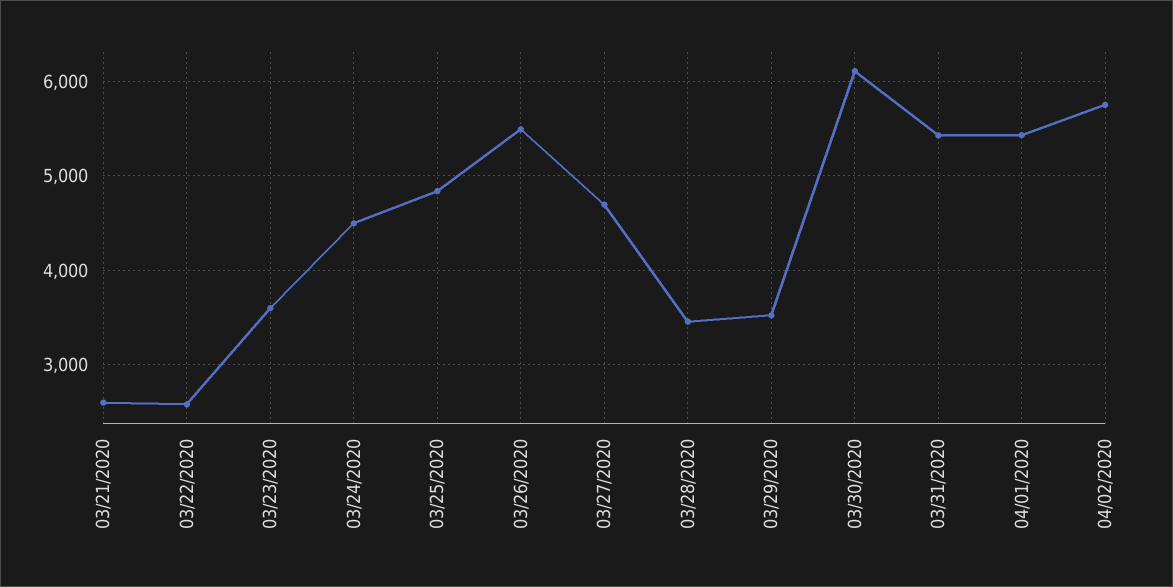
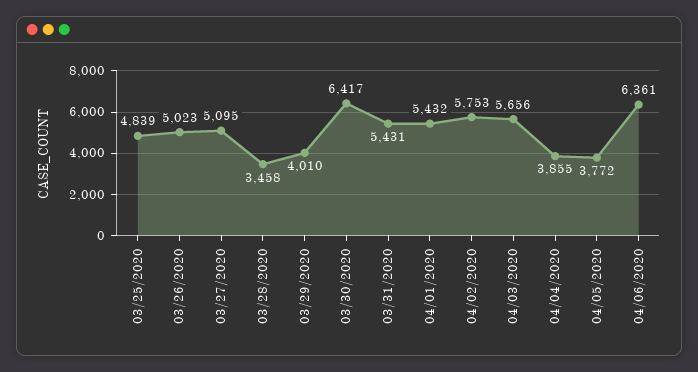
03/21/2020: 2600 -> none
03/22/2020: 2600 -> none
03/23/2020: 3600 -> none
03/24/2020: 4500 -> none
03/26/2020: 5500 -> 5023
03/27/2020: 4700 -> 5095
03/29/2020: 3500 -> 4010
03/30/2020: 6100 -> 6417
04/03/2020: none -> 5656
04/04/2020: none -> 3855
04/05/2020: none -> 3772
04/06/2020: none -> 6361

